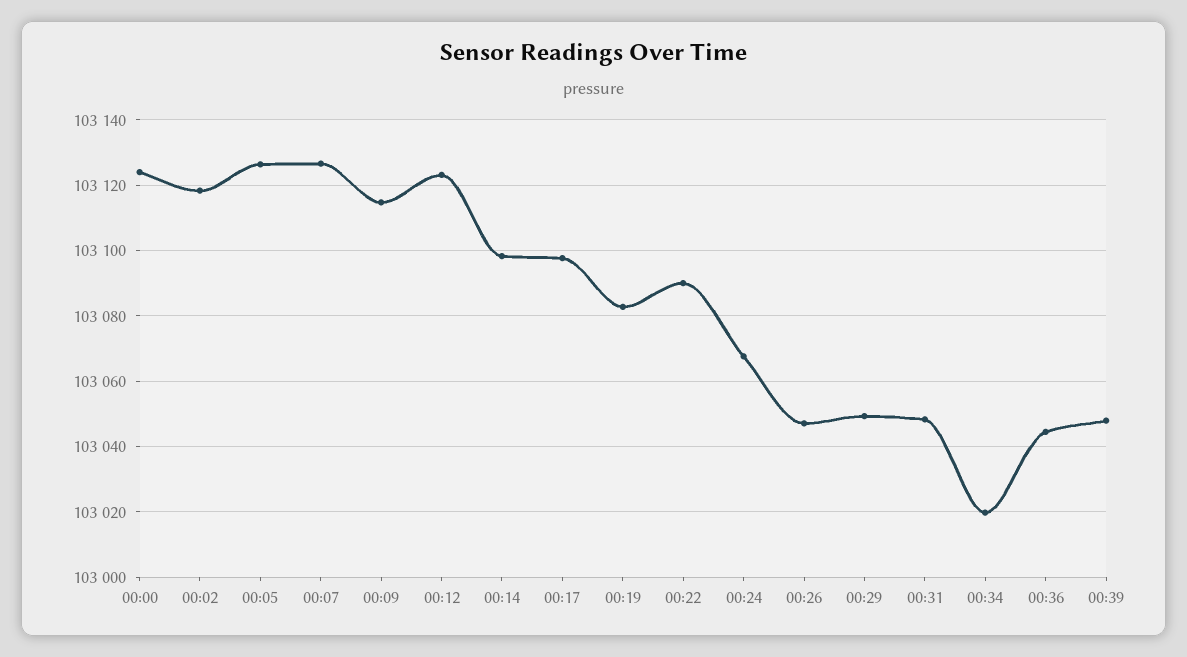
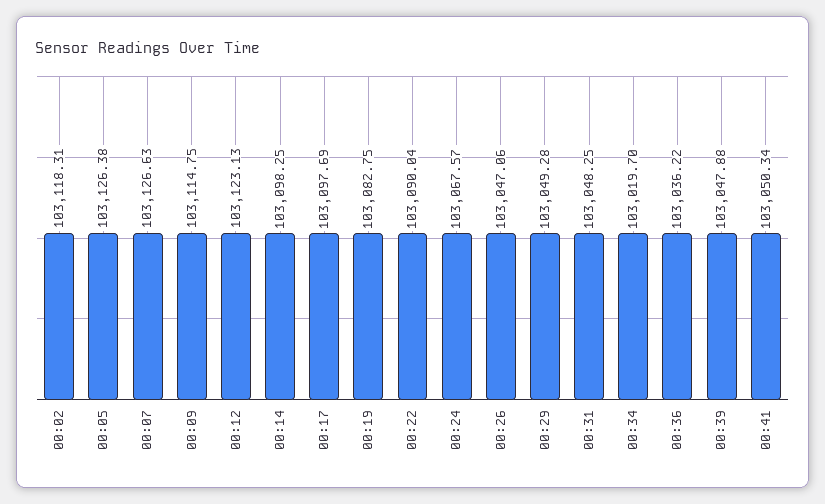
00:00: 103124 -> none
00:36: 103044 -> 103036.22
00:41: none -> 103050.34

